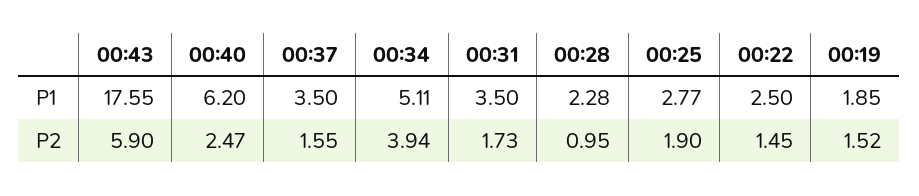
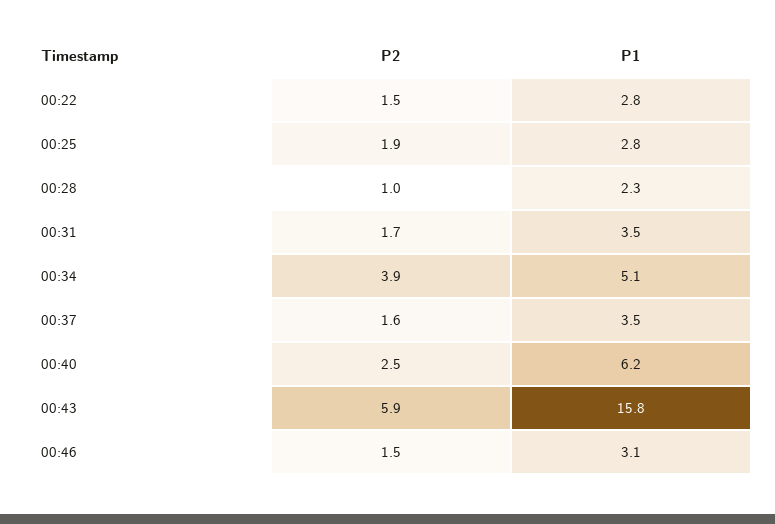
00:43, P1: 17.55 -> 15.8
00:22, P1: 2.5 -> 2.8
00:19, P1: 1.85 -> none
00:19, P2: 1.52 -> none
00:46, P2: none -> 1.5
00:46, P1: none -> 3.1

